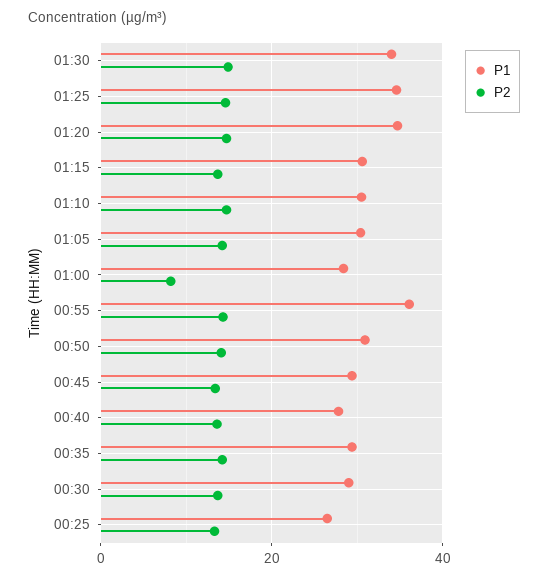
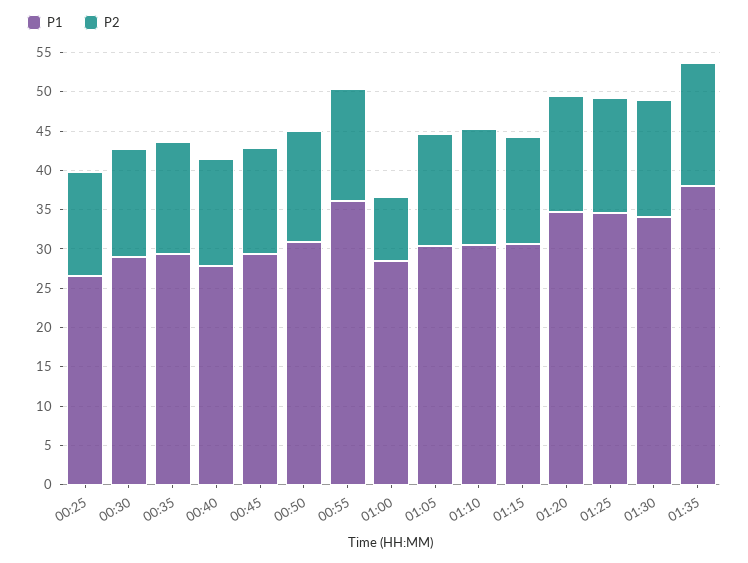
P1, 01:35: none -> 37.5
P2, 01:35: none -> 15

